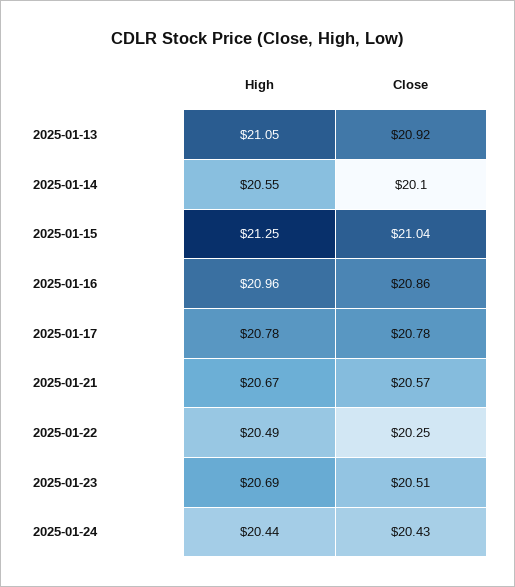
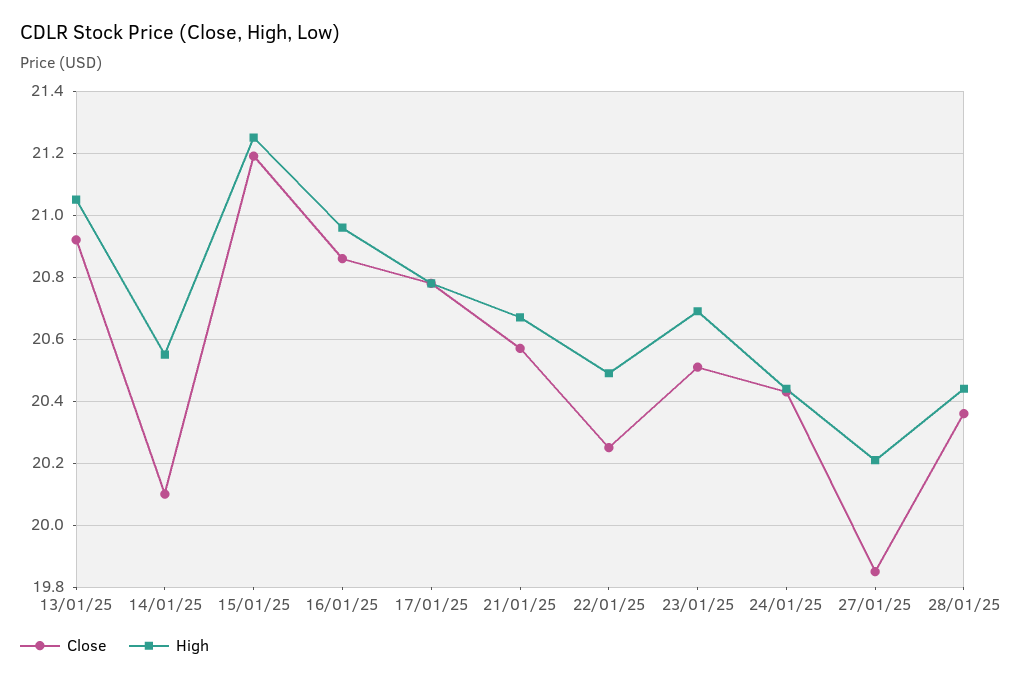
Close, 2025-01-15: 21.04 -> 21.2
Close, 27/01/25: none -> 19.85
High, 27/01/25: none -> 20.2
Close, 28/01/25: none -> 20.35
High, 28/01/25: none -> 20.45

